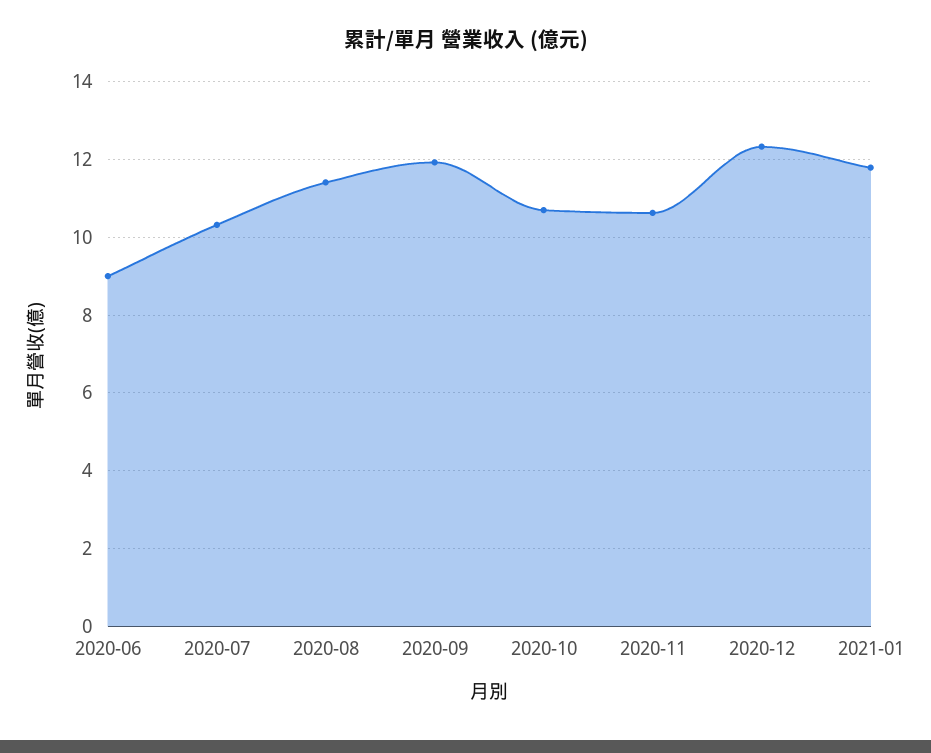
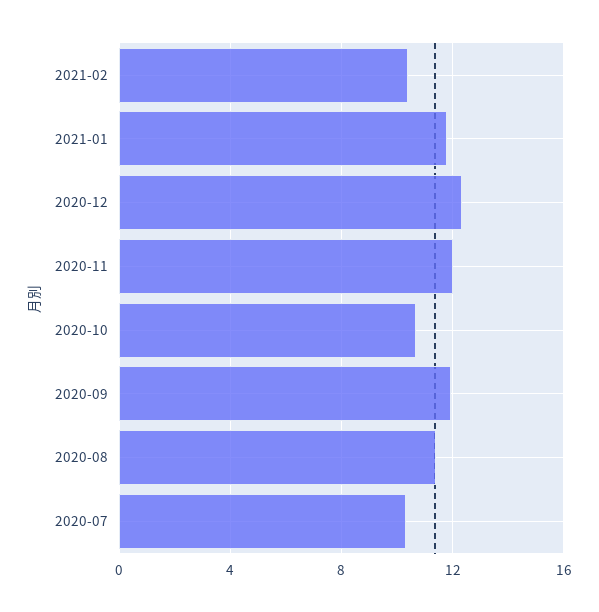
2020-06: 9 -> none
2020-11: 10.6 -> 12
2021-02: none -> 10.5

